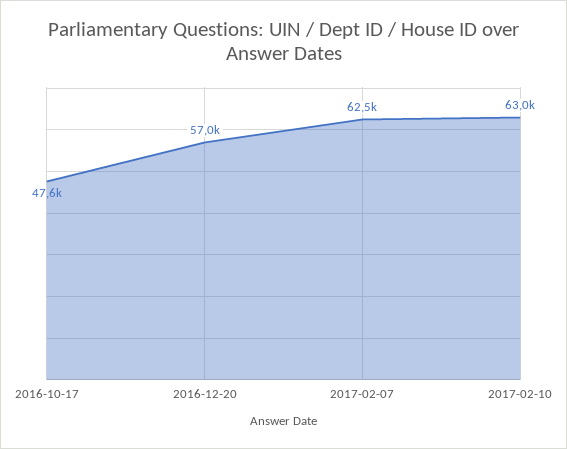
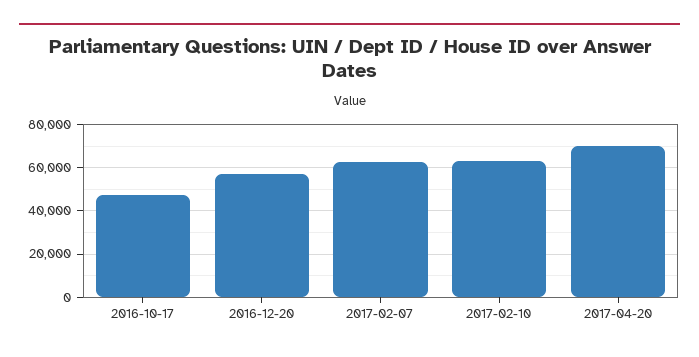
2017-04-20: none -> 70000

